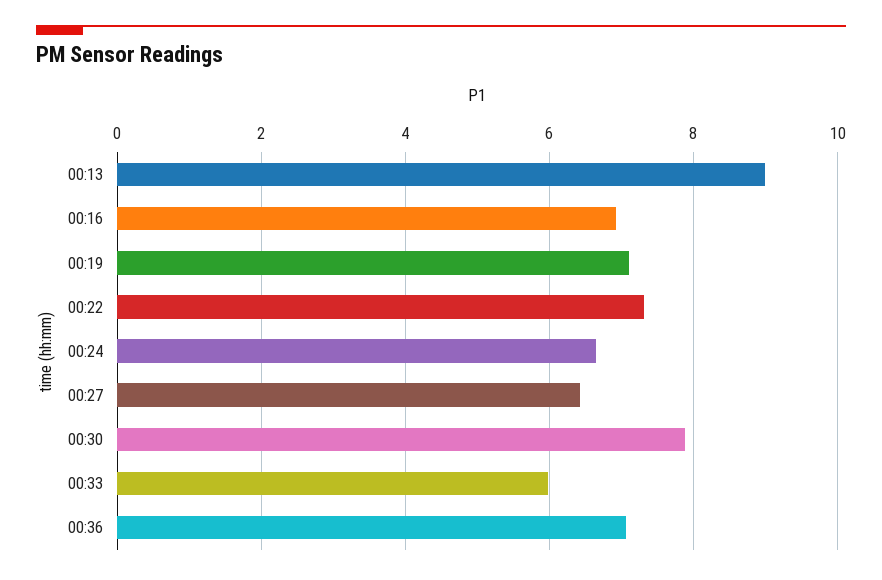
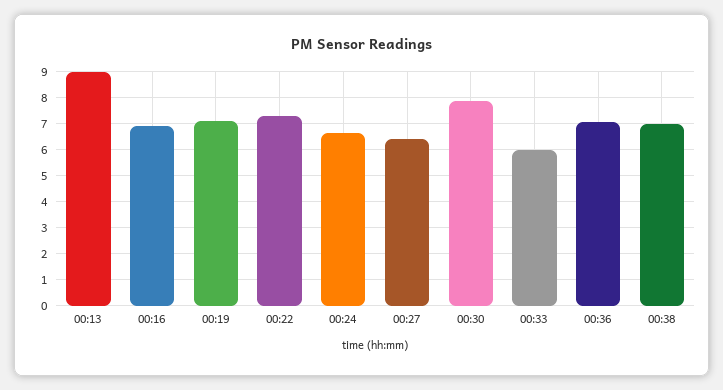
00:38: none -> 7

